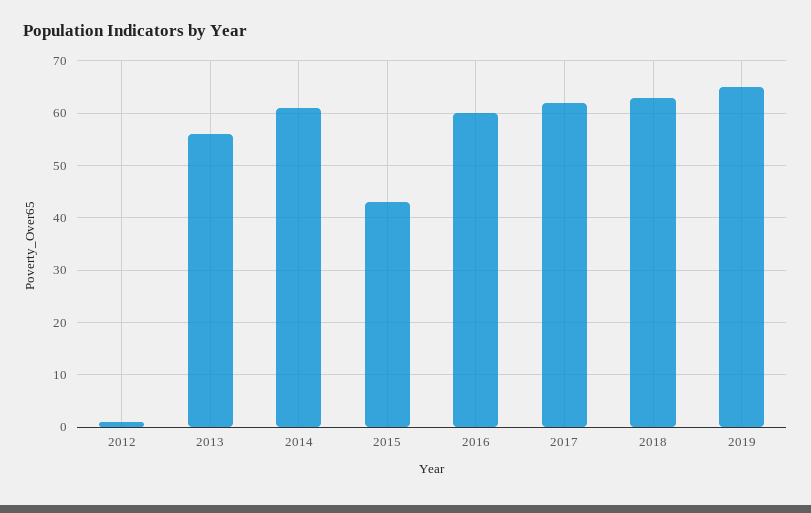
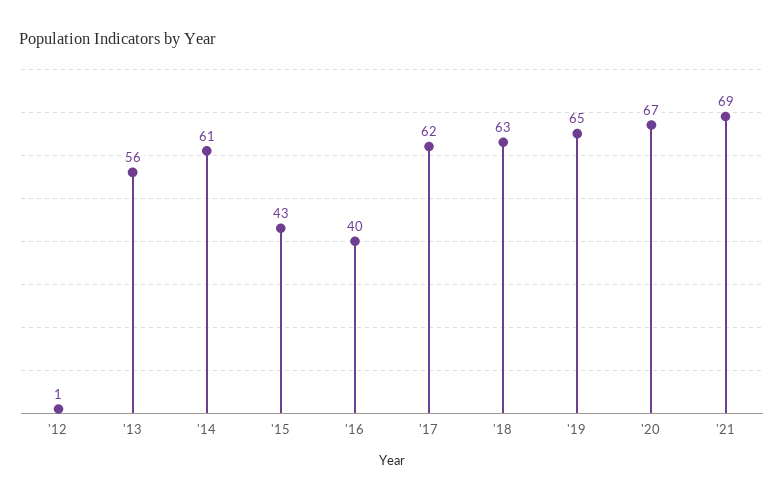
2016: 60 -> 40
'20: none -> 67
'21: none -> 69

